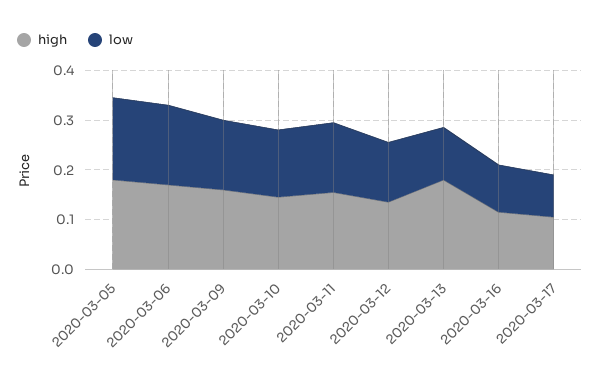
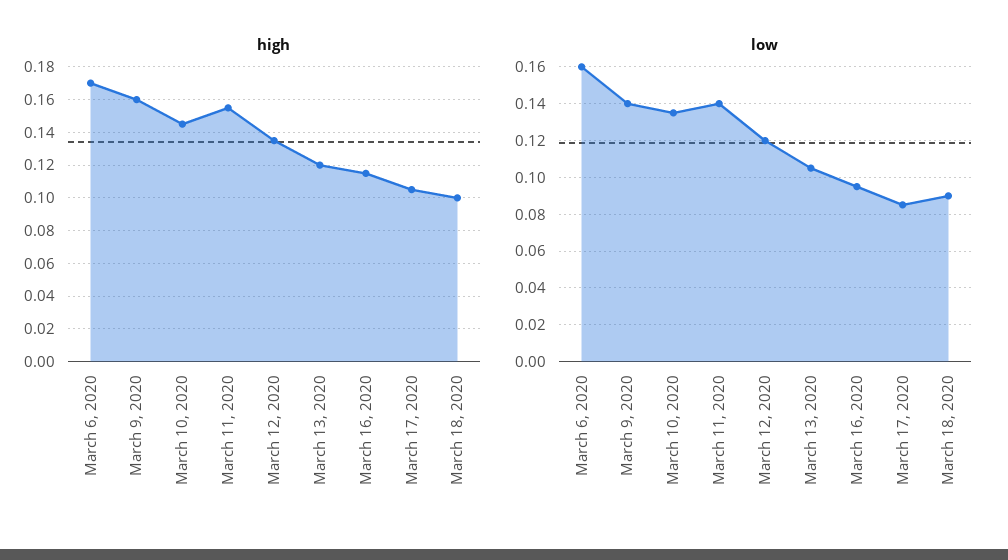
high, 2020-03-05: 0.18 -> none
low, 2020-03-05: 0.16 -> none
high, 2020-03-13: 0.18 -> 0.12
high, March 18, 2020: none -> 0.1
low, March 18, 2020: none -> 0.09

